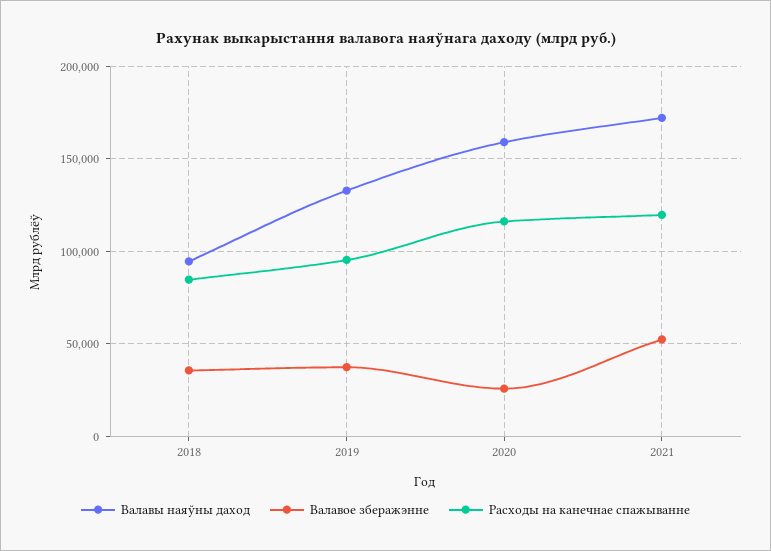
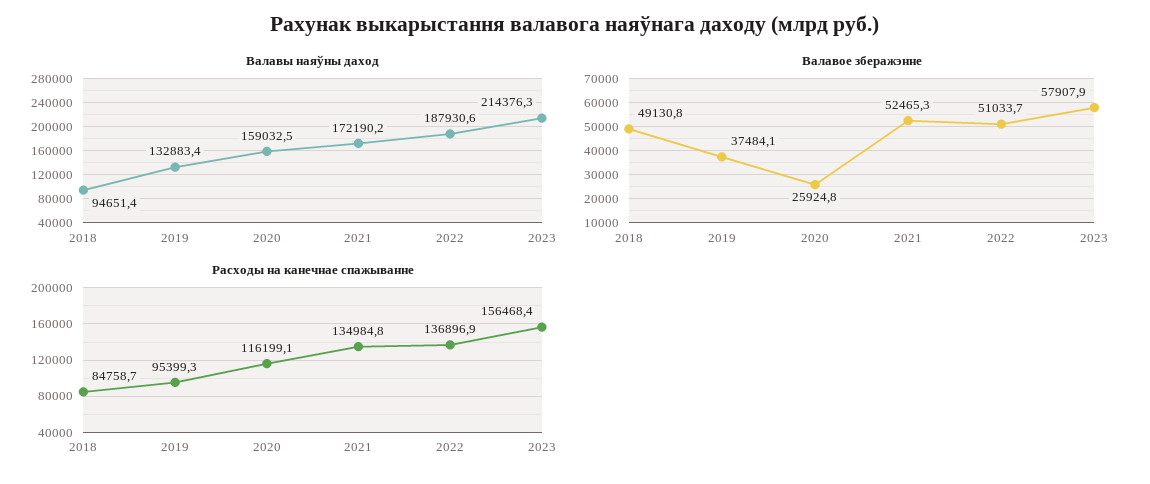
Валавое зберажэнне, 2018: 35000 -> 49130.8
Расходы на канечнае спажыванне, 2021: 120000 -> 134984.8
Валавы наяўны даход, 2022: none -> 187930.6
Валавы наяўны даход, 2023: none -> 214376.3
Валавое зберажэнне, 2022: none -> 51033.7
Валавое зберажэнне, 2023: none -> 57907.9
Расходы на канечнае спажыванне, 2022: none -> 136896.9
Расходы на канечнае спажыванне, 2023: none -> 156468.4

